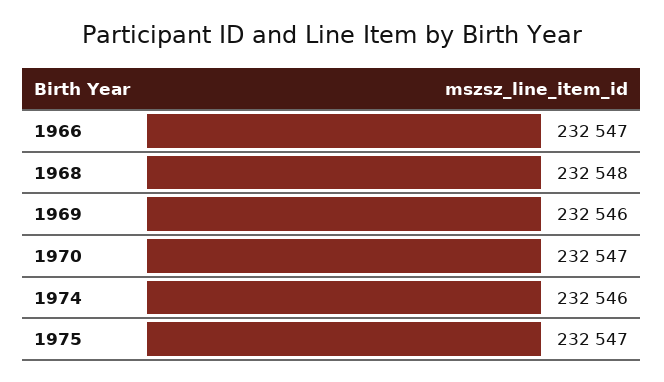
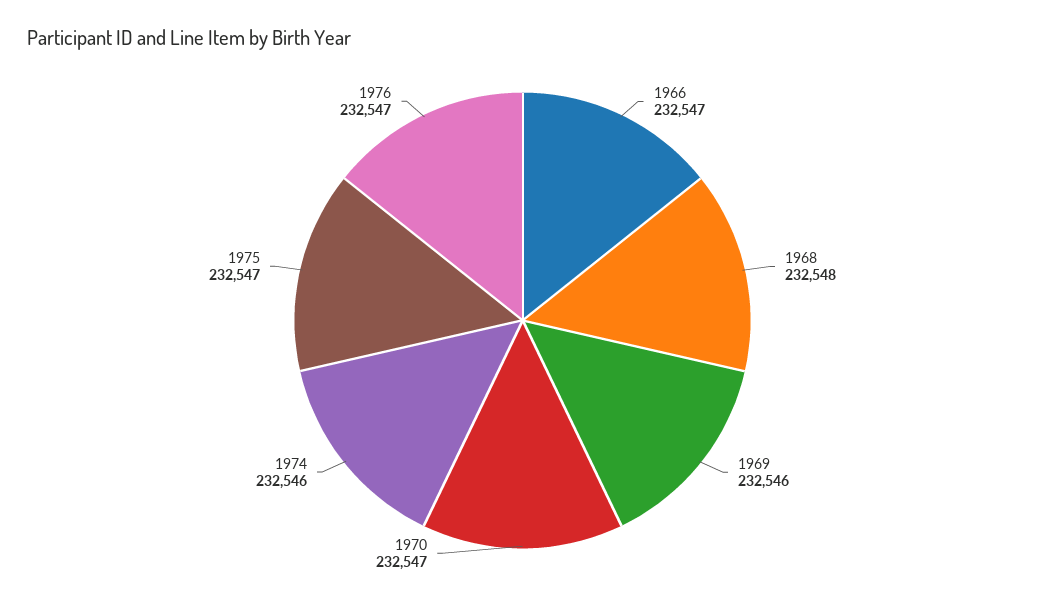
1976: none -> 232547

